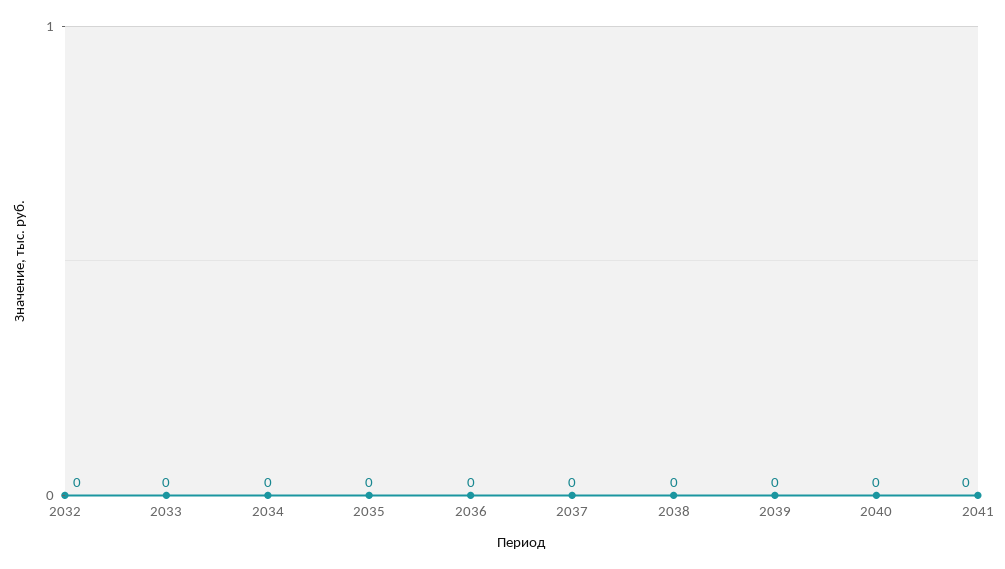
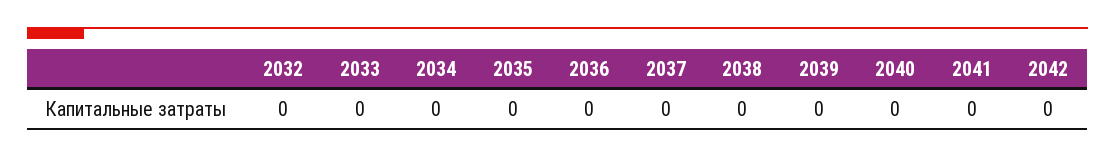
2042: none -> 0

